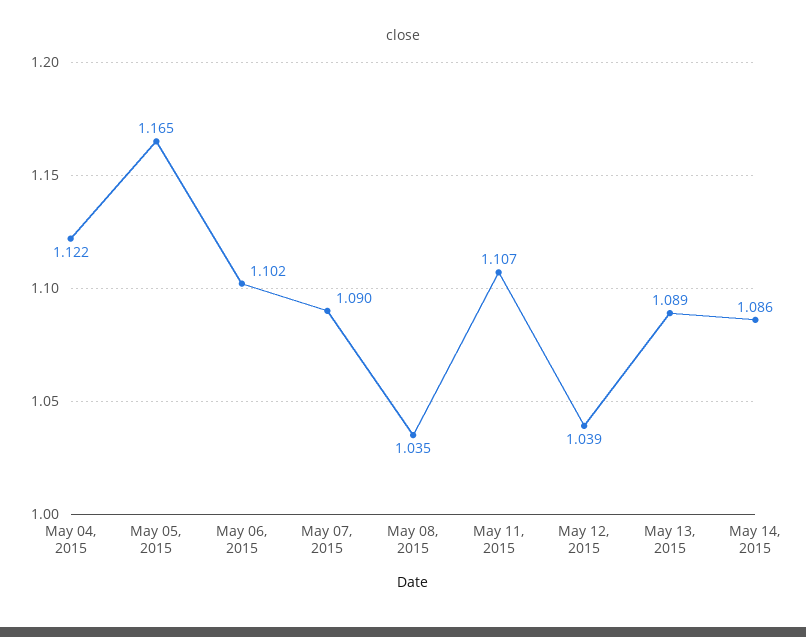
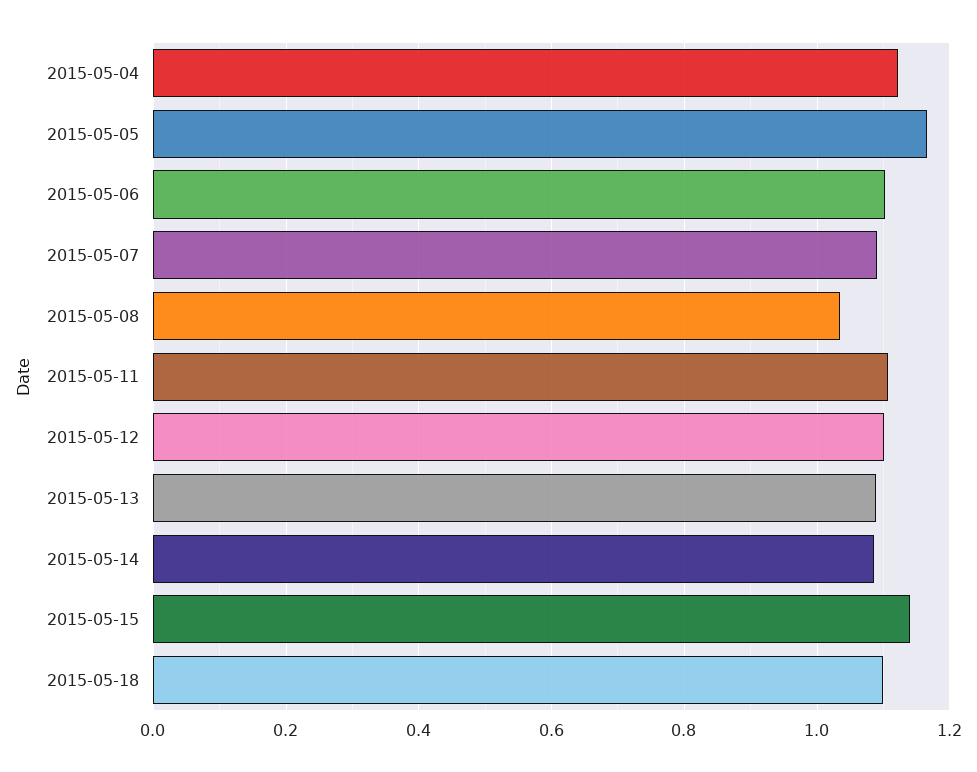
May 12, 2015: 1.039 -> 1.1
2015-05-15: none -> 1.14
2015-05-18: none -> 1.1

